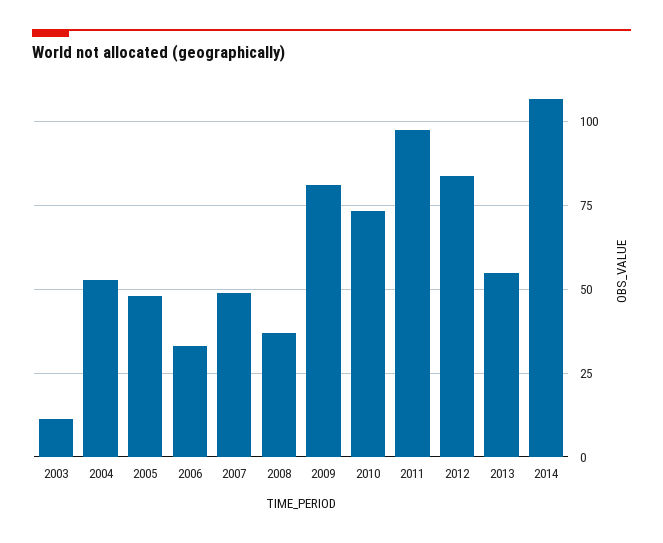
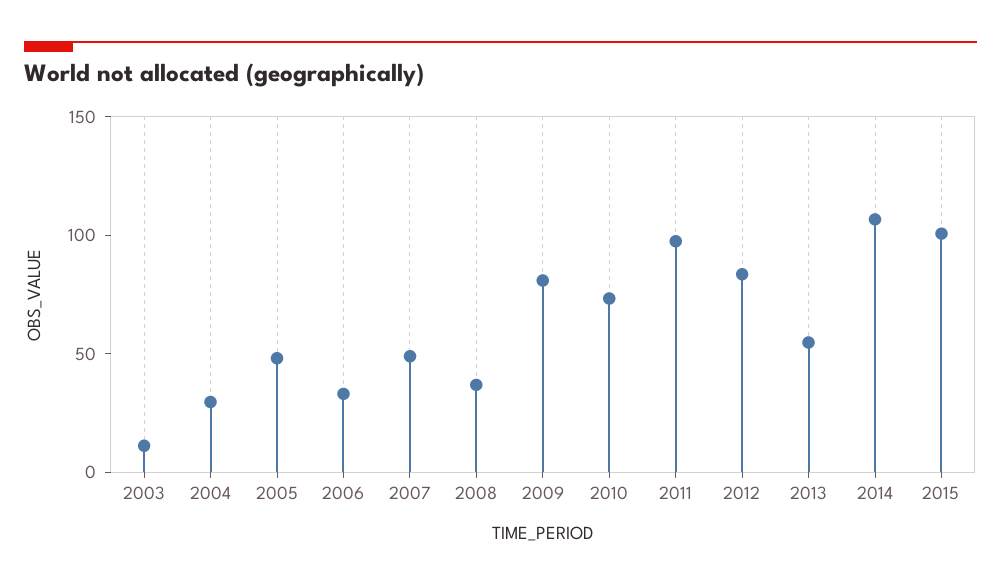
2004: 52.5 -> 30
2015: none -> 100

